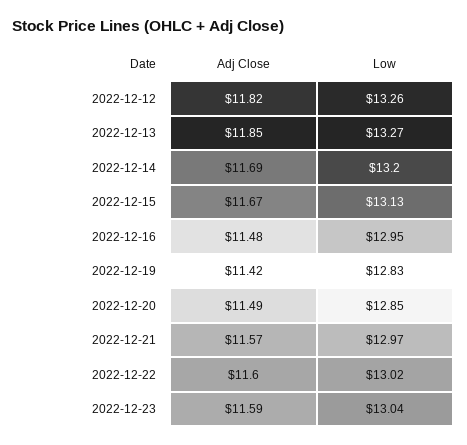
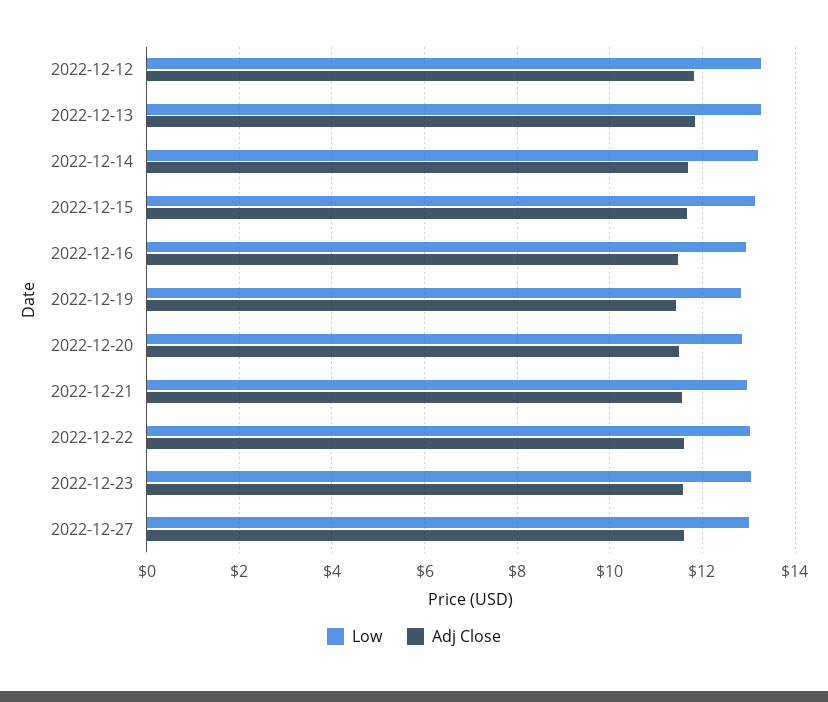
Low, 2022-12-27: none -> 13
Adj Close, 2022-12-27: none -> 11.6

